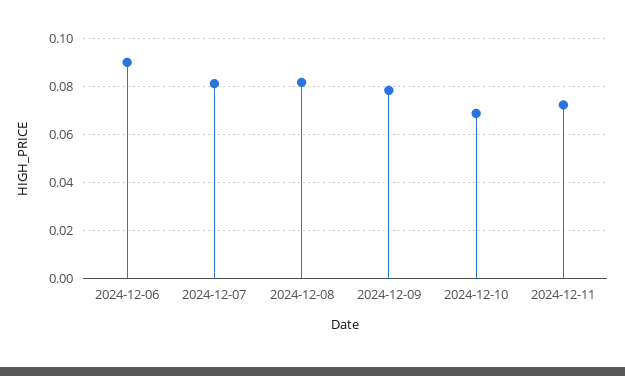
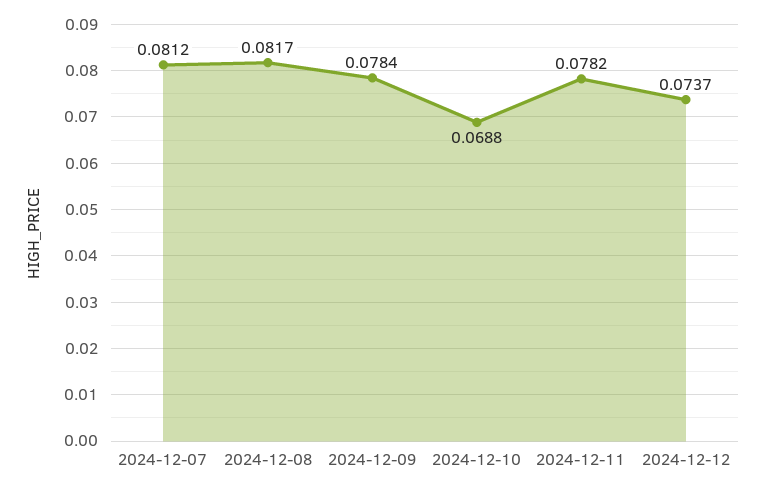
2024-12-06: 0.09 -> none
2024-12-11: 0.0725 -> 0.0782
2024-12-12: none -> 0.0737

